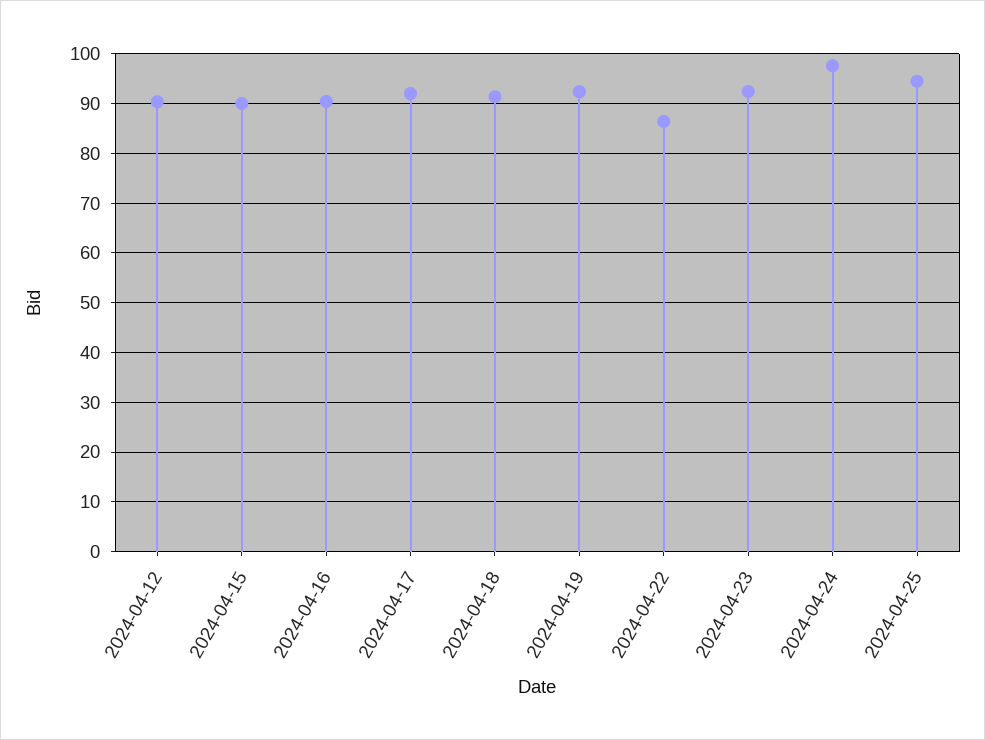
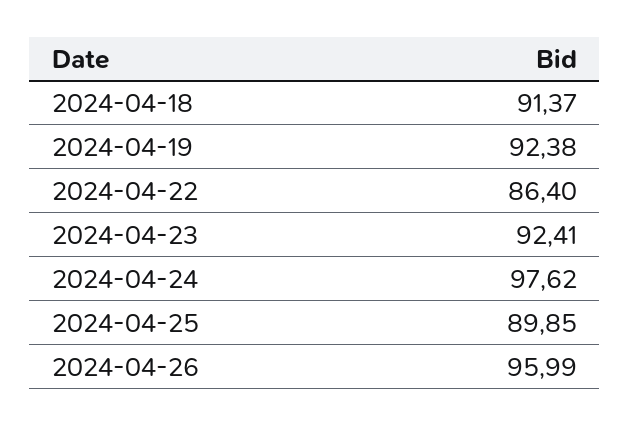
2024-04-12: 90 -> none
2024-04-15: 90 -> none
2024-04-16: 90 -> none
2024-04-17: 92 -> none
2024-04-25: 94 -> 89.85
2024-04-26: none -> 95.99

